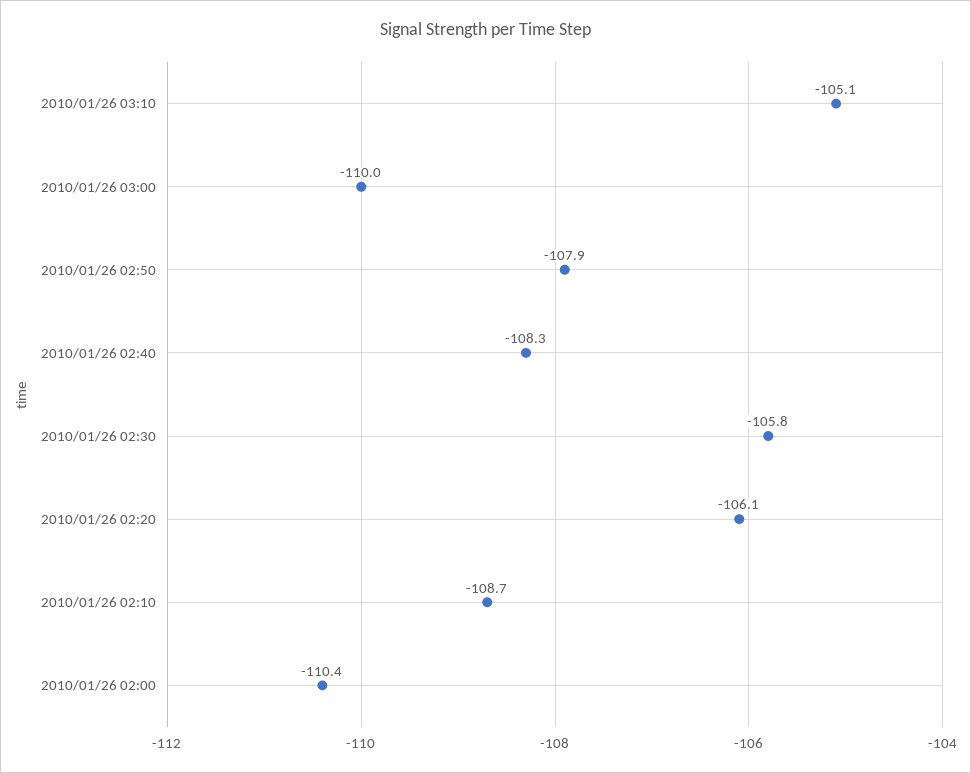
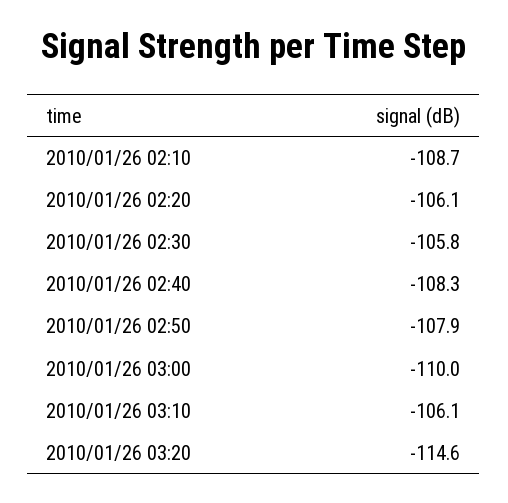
2010/01/26 03:10: -105.1 -> -106.1
2010/01/26 02:00: -110.4 -> none
2010/01/26 03:20: none -> -114.6

